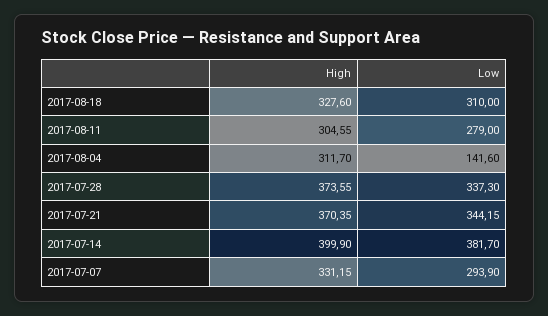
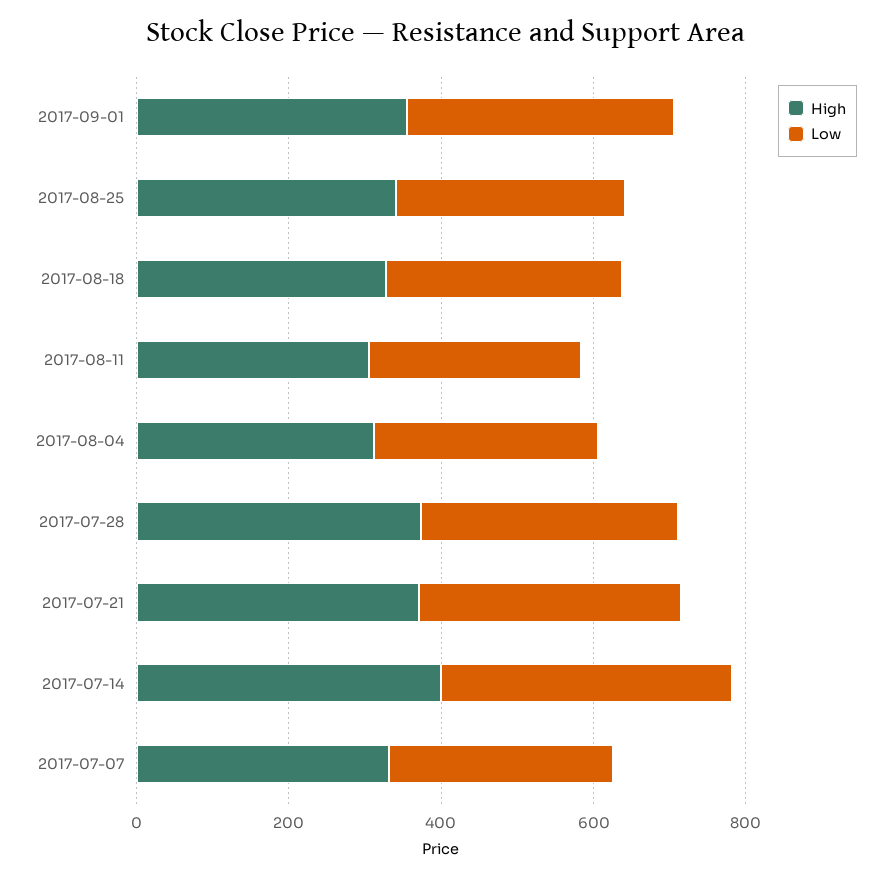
Low, 2017-08-04: 141.6 -> 300
High, 2017-09-01: none -> 350
Low, 2017-09-01: none -> 350
High, 2017-08-25: none -> 350
Low, 2017-08-25: none -> 300

